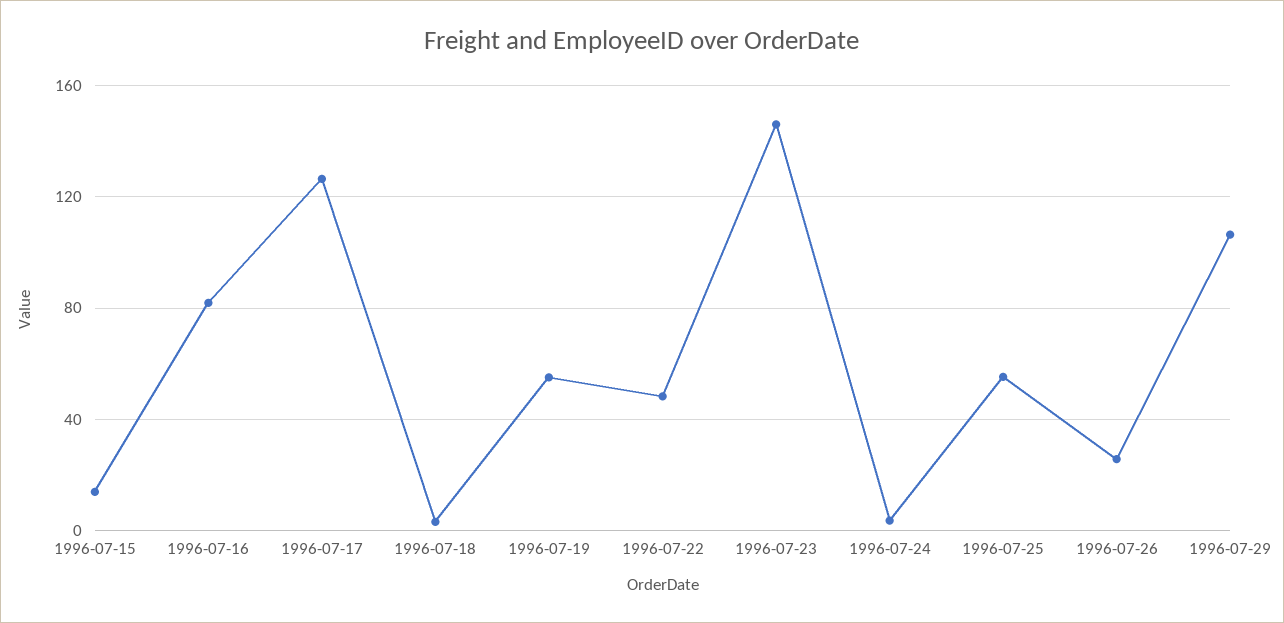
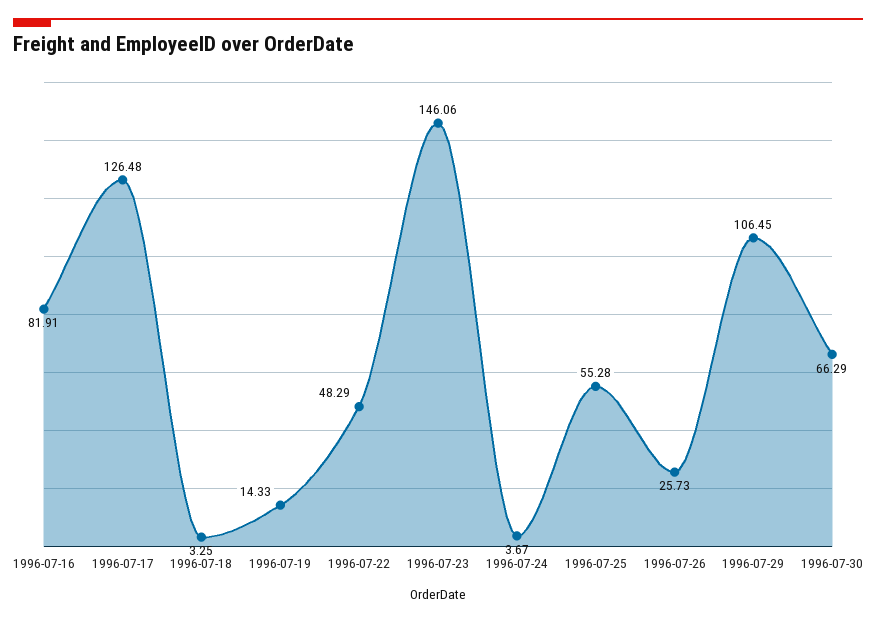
1996-07-15: 15 -> none
1996-07-19: 55 -> 14.33
1996-07-30: none -> 66.29

